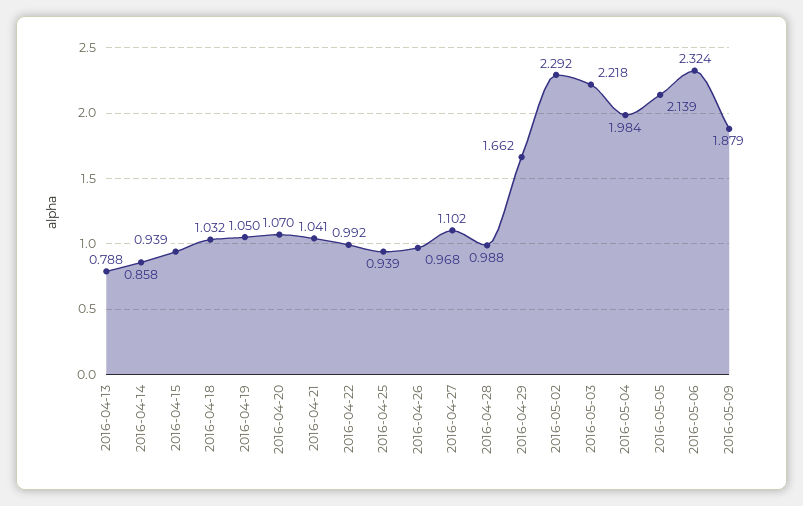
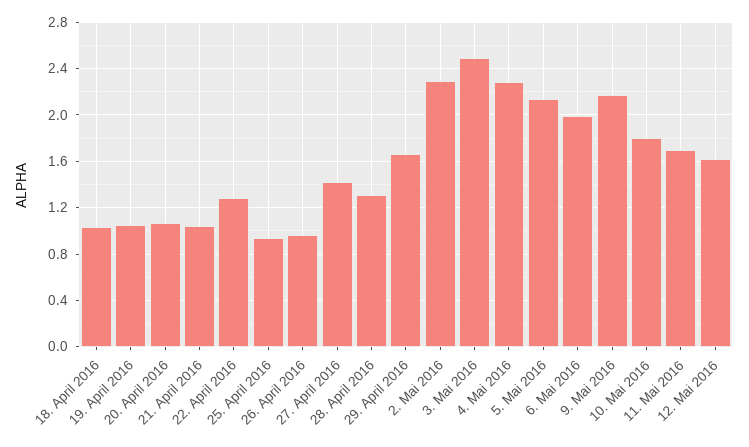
2016-04-13: 0.788 -> none
2016-04-14: 0.858 -> none
2016-04-15: 0.939 -> none
2016-04-22: 0.992 -> 1.3
2016-04-27: 1.102 -> 1.4
2016-04-28: 0.988 -> 1.3
2016-05-03: 2.218 -> 2.5
2016-05-04: 1.984 -> 2.3
2016-05-06: 2.324 -> 2
2016-05-09: 1.879 -> 2.2
10. Mai 2016: none -> 1.8
11. Mai 2016: none -> 1.7
12. Mai 2016: none -> 1.6

